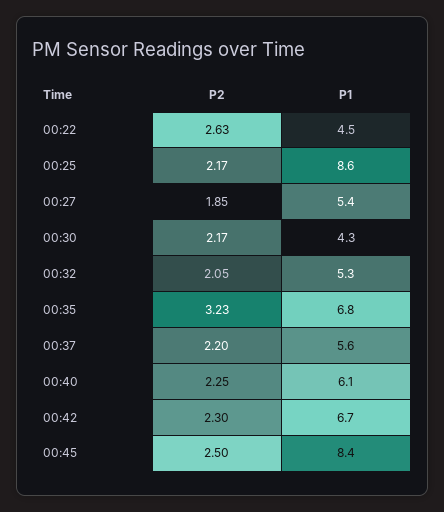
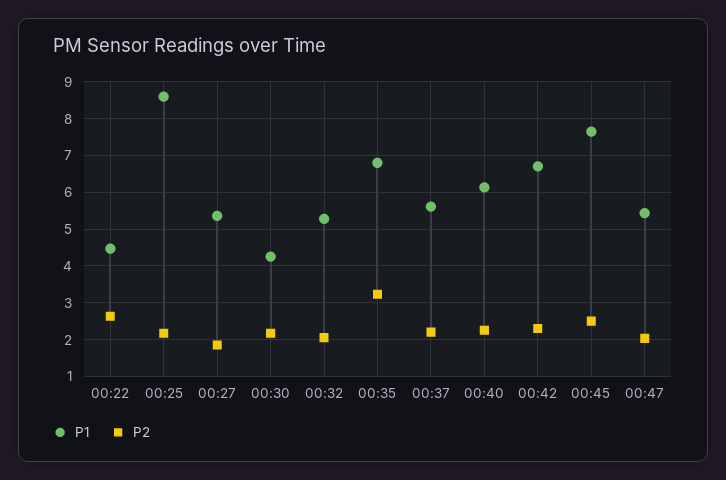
P1, 00:45: 8.4 -> 7.6
P1, 00:47: none -> 5.4
P2, 00:47: none -> 2

